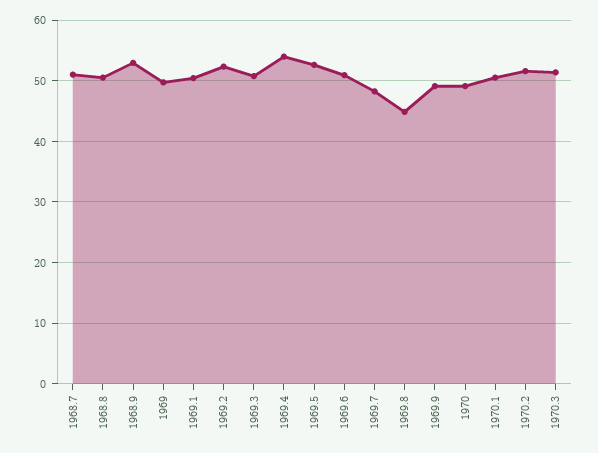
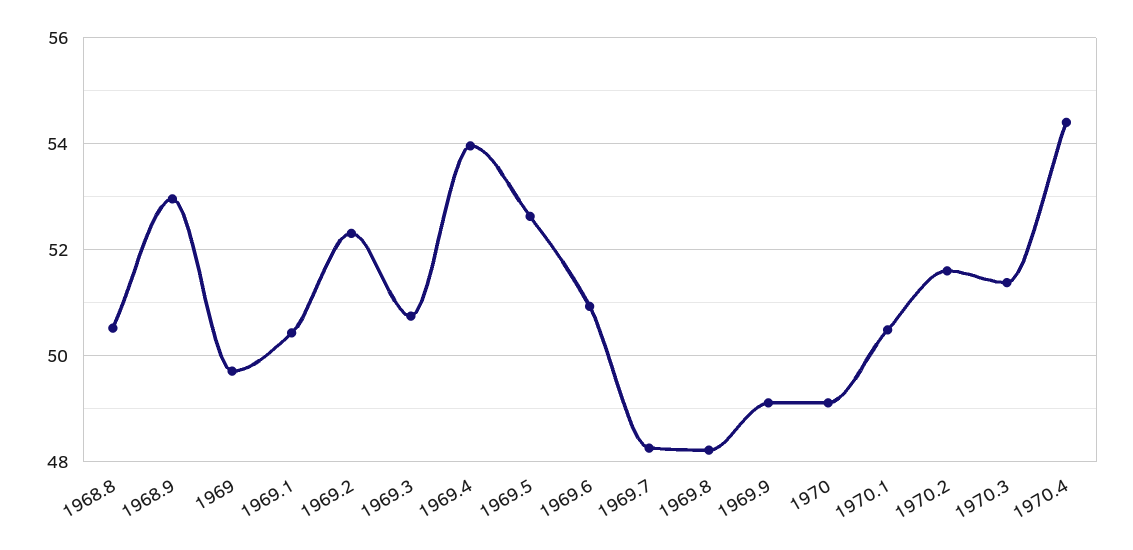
1968.7: 51 -> none
1969.8: 45 -> 48.2
1970.4: none -> 54.4

